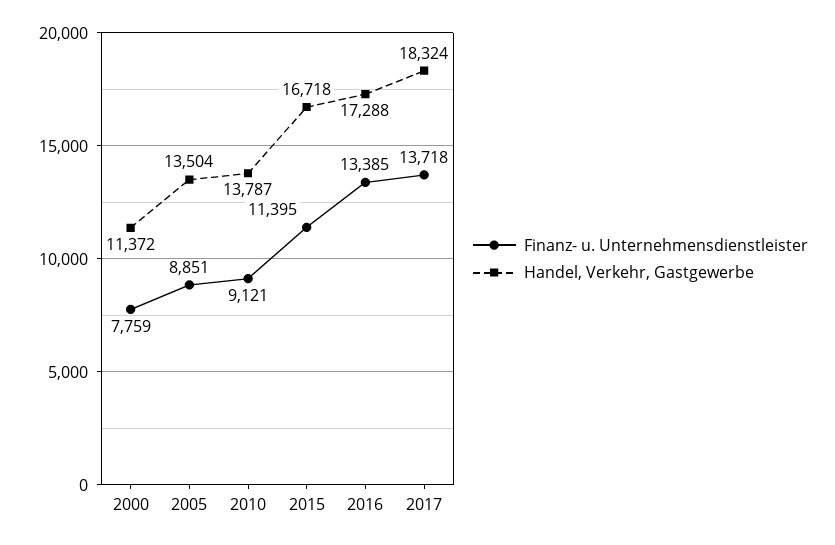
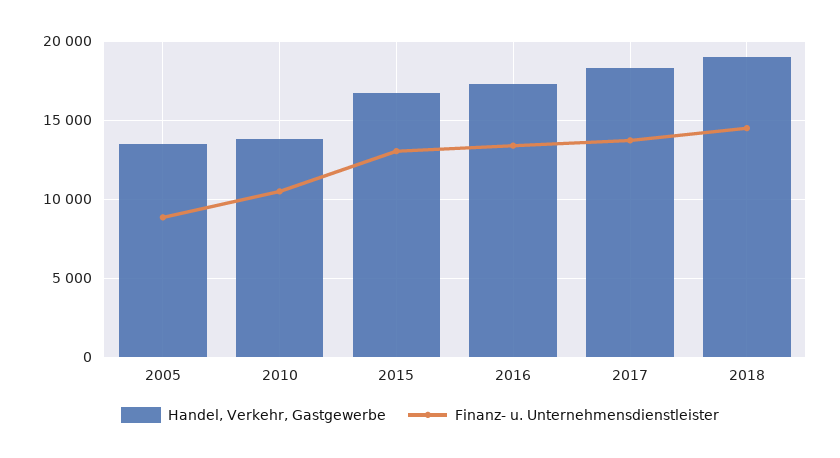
Finanz- u. Unternehmensdienstleister, 2000: 7759 -> none
Handel, Verkehr, Gastgewerbe, 2000: 11372 -> none
Finanz- u. Unternehmensdienstleister, 2010: 9121 -> 10500
Finanz- u. Unternehmensdienstleister, 2015: 11395 -> 13000
Handel, Verkehr, Gastgewerbe, 2018: none -> 19000
Finanz- u. Unternehmensdienstleister, 2018: none -> 14500

